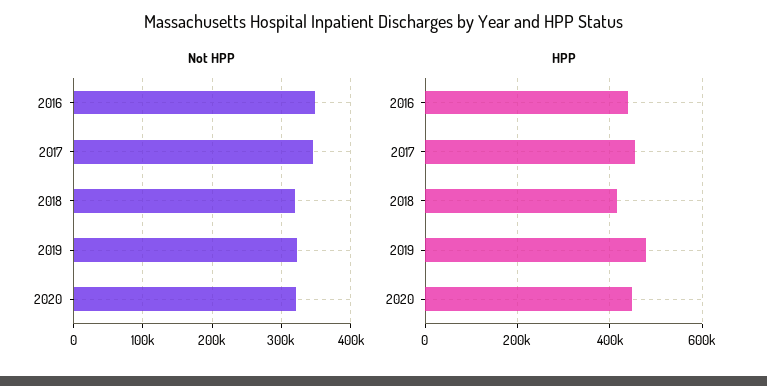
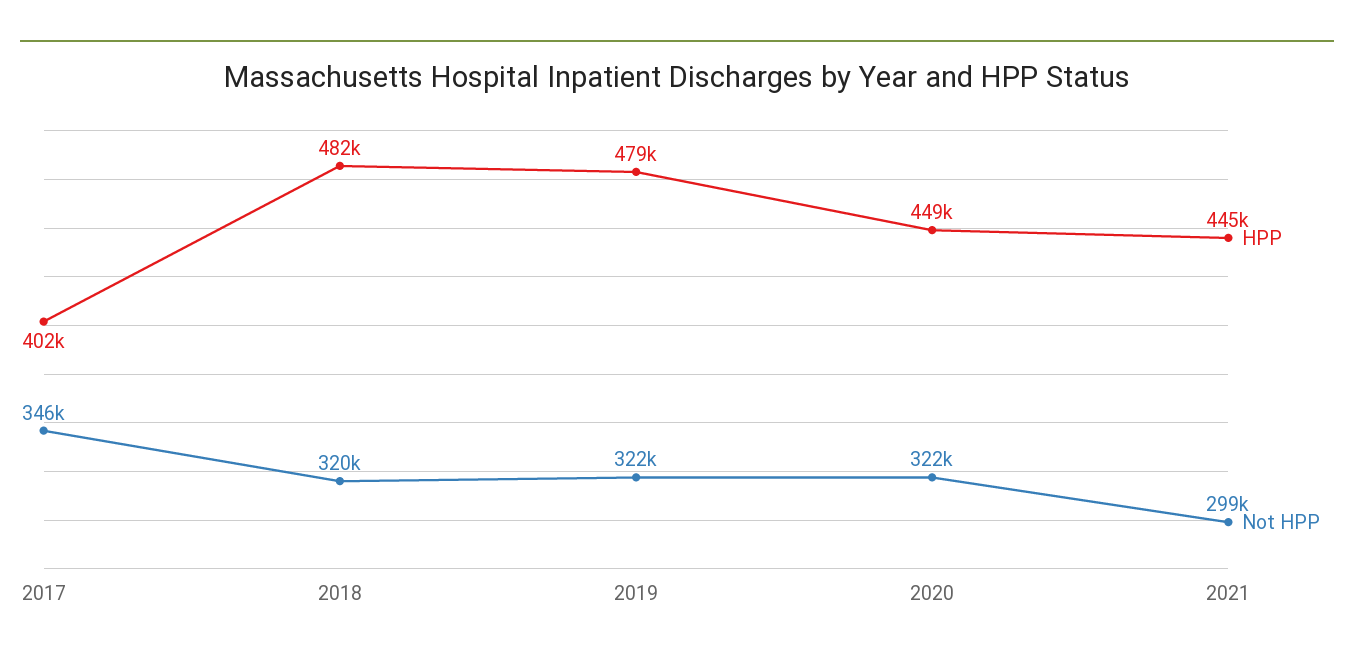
Not HPP, 2016: 350000 -> none
HPP, 2016: 440000 -> none
HPP, 2017: 460000 -> 402000
HPP, 2018: 420000 -> 482000
HPP, 2021: none -> 445000
Not HPP, 2021: none -> 299000

